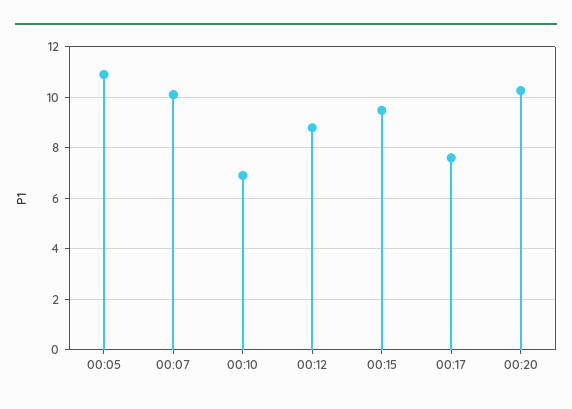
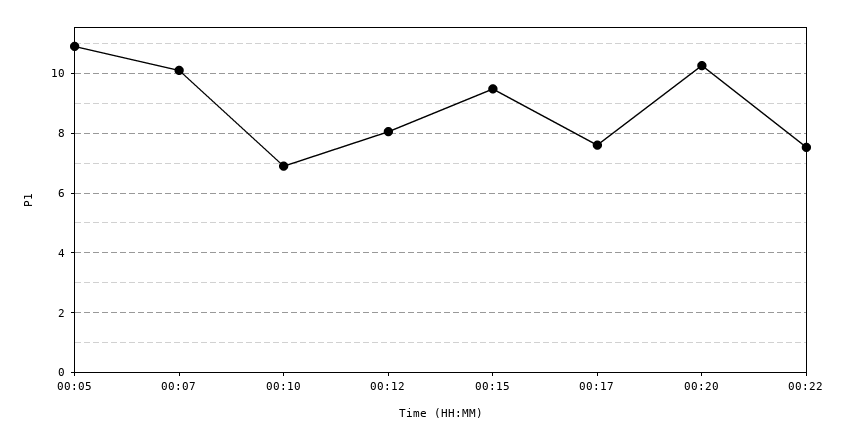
00:12: 8.75 -> 8
00:22: none -> 7.5

